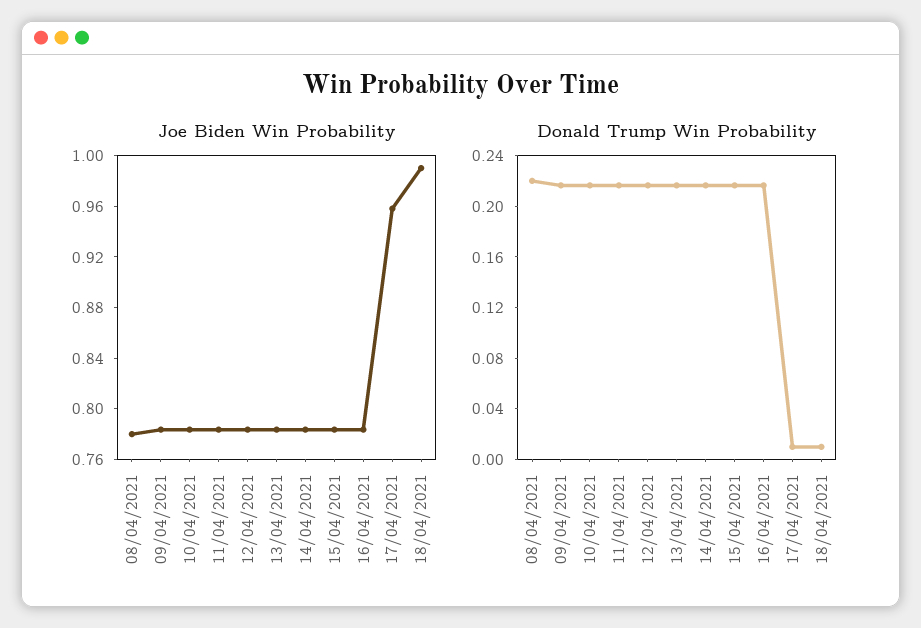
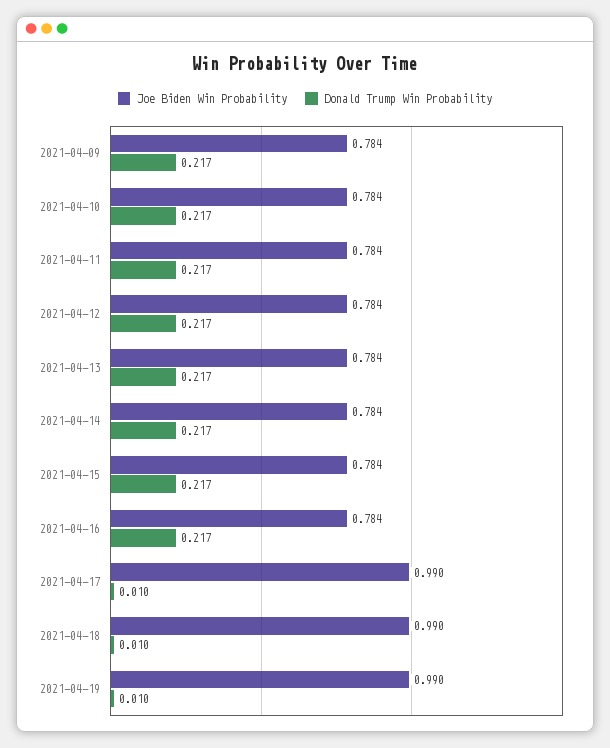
Joe Biden Win Probability, 08/04/2021: 0.78 -> none
Joe Biden Win Probability, 17/04/2021: 0.96 -> 0.99
Donald Trump Win Probability, 08/04/2021: 0.22 -> none
Joe Biden Win Probability, 2021-04-19: none -> 0.99
Donald Trump Win Probability, 2021-04-19: none -> 0.01

